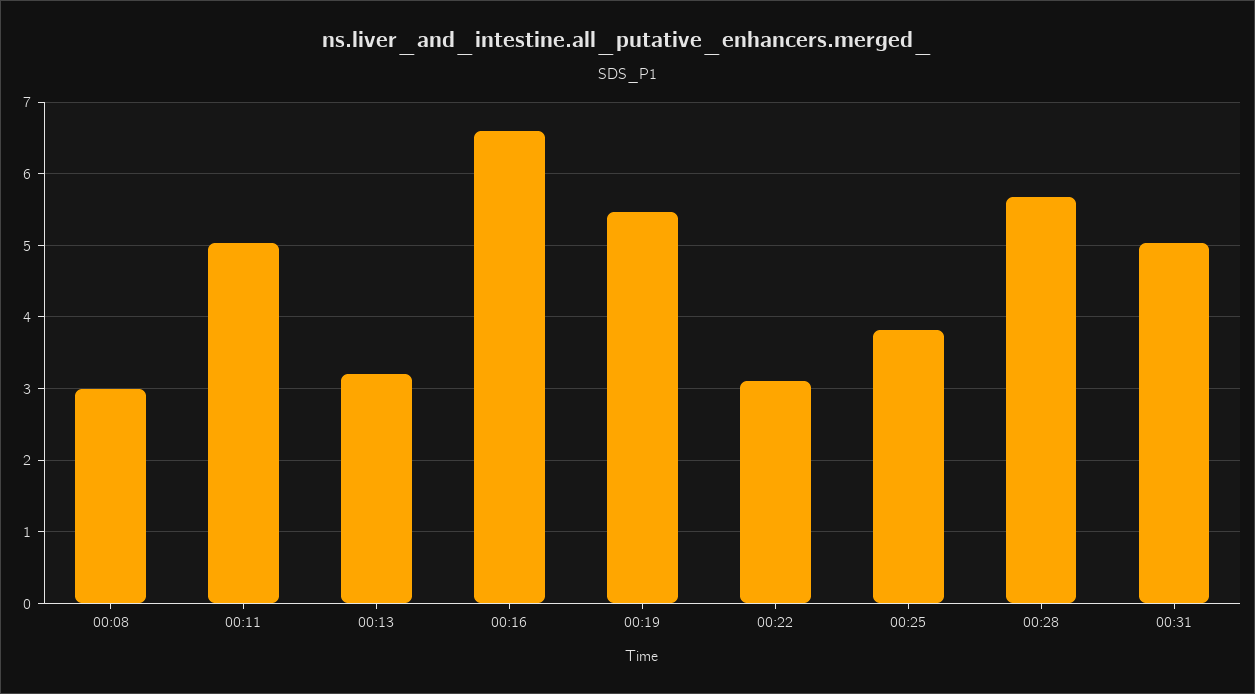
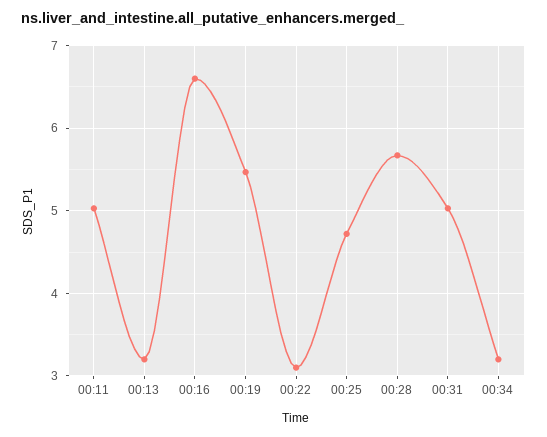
00:08: 3 -> none
00:25: 3.8 -> 4.7
00:34: none -> 3.2

